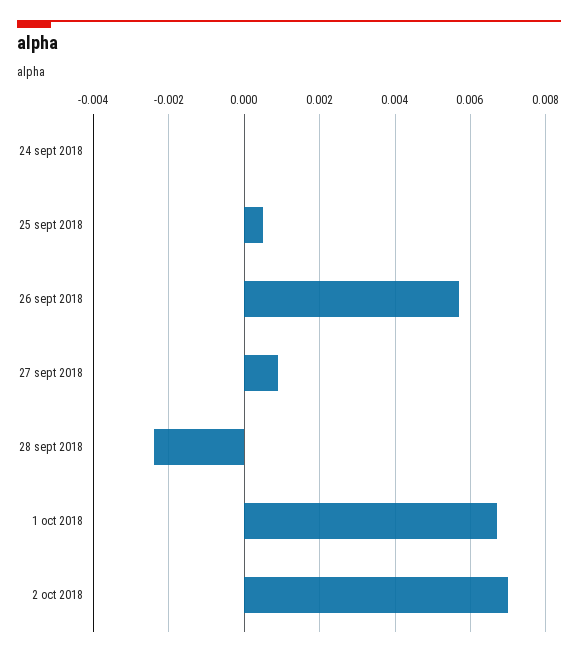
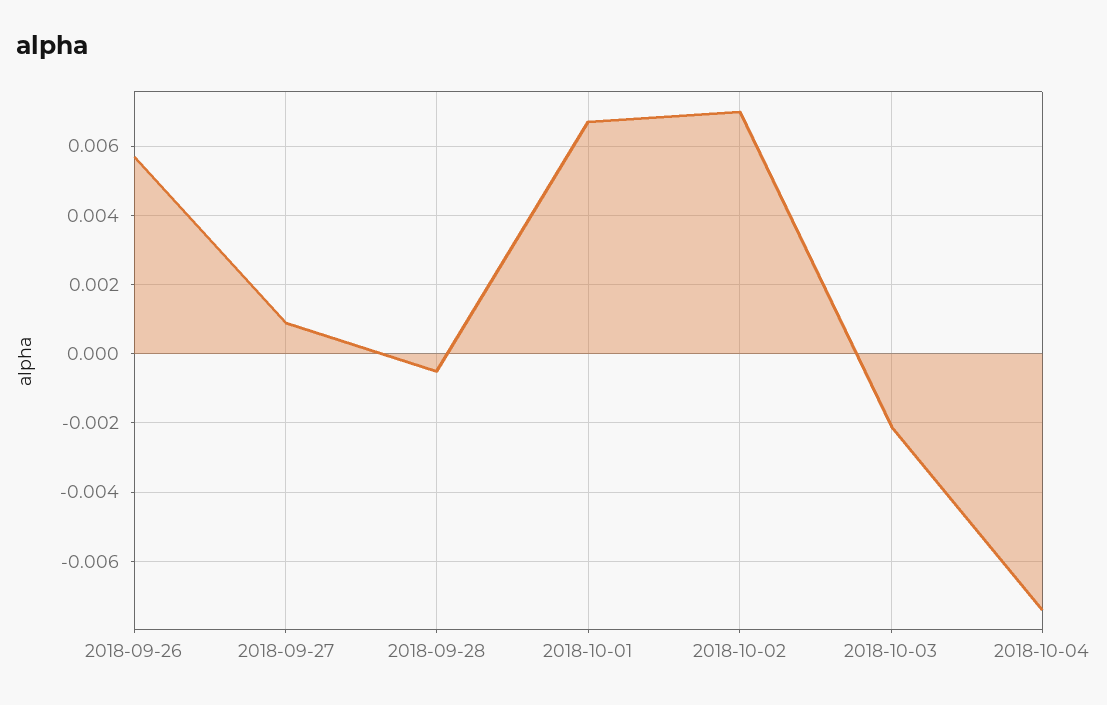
24 sept 2018: 0 -> none
25 sept 2018: 0.0005 -> none
28 sept 2018: -0.0025 -> -0.0005
2018-10-03: none -> -0.002
2018-10-04: none -> -0.0075

